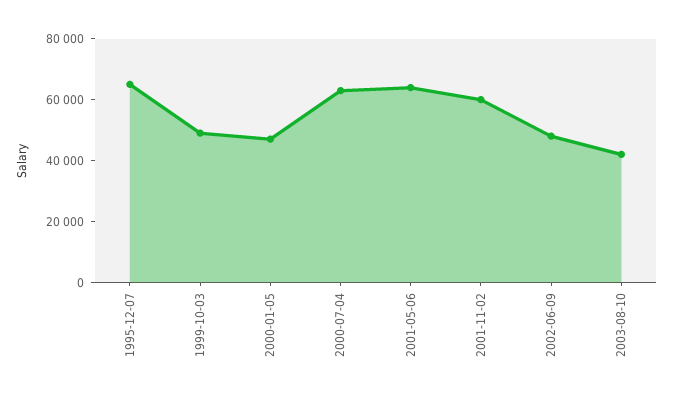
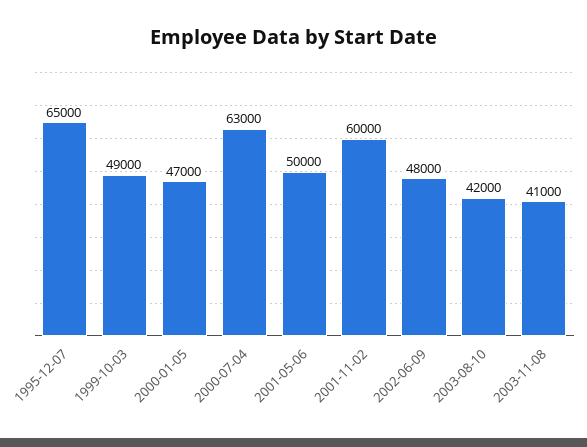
2001-05-06: 65000 -> 50000
2003-11-08: none -> 41000

